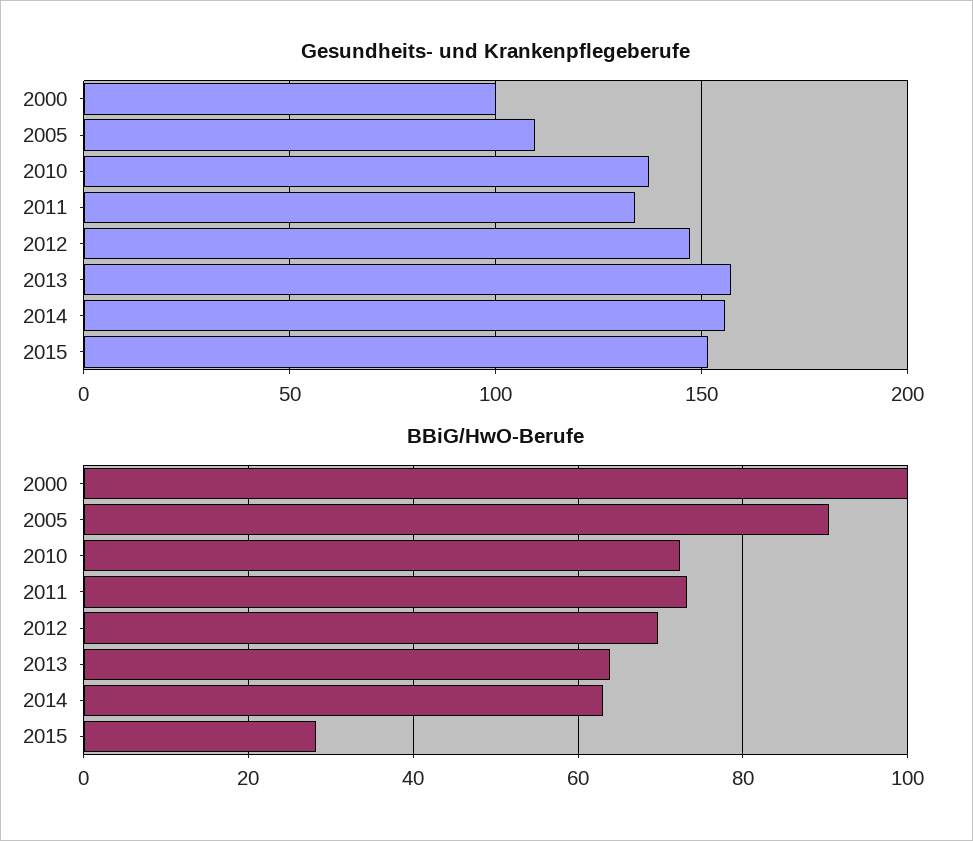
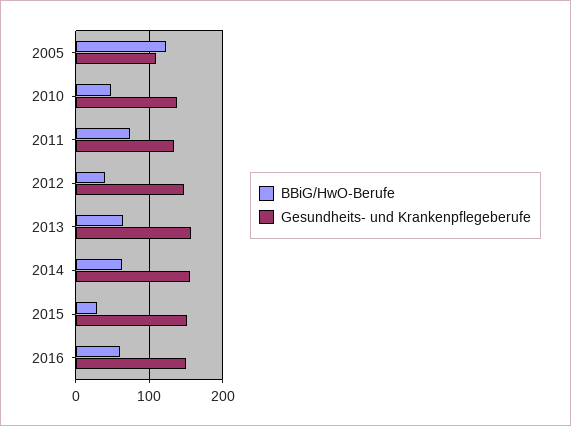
Gesundheits- und Krankenpflegeberufe, 2000: 100 -> none
BBiG/HwO-Berufe, 2000: 100 -> none
BBiG/HwO-Berufe, 2005: 90 -> 120
BBiG/HwO-Berufe, 2010: 72 -> 50
BBiG/HwO-Berufe, 2012: 70 -> 40
BBiG/HwO-Berufe, 2016: none -> 60
Gesundheits- und Krankenpflegeberufe, 2016: none -> 150

